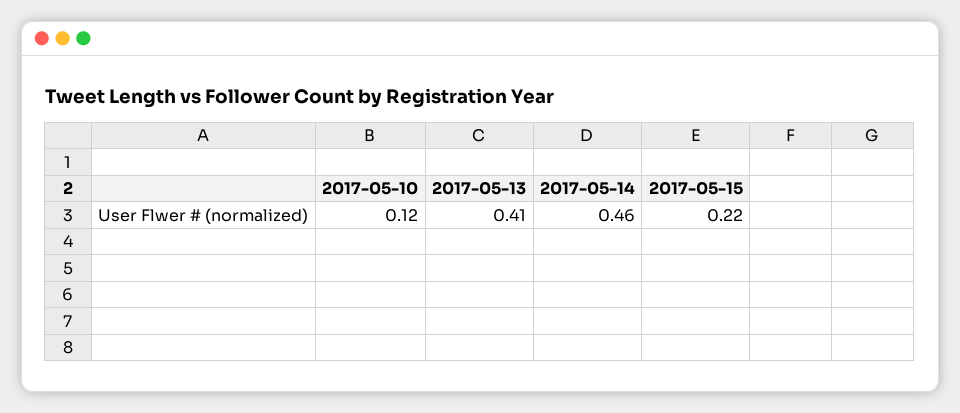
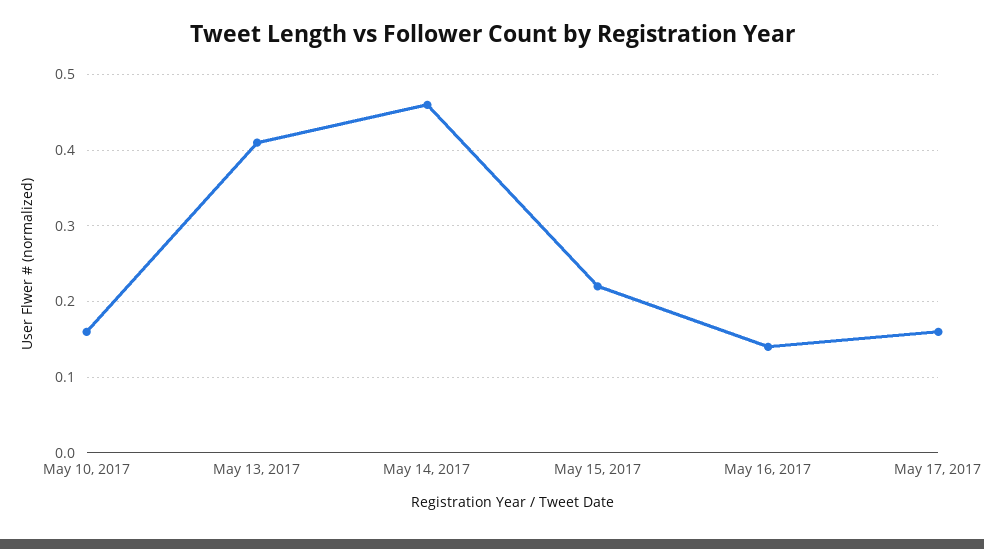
2017-05-10: 0.12 -> 0.16
May 16, 2017: none -> 0.14
May 17, 2017: none -> 0.16

